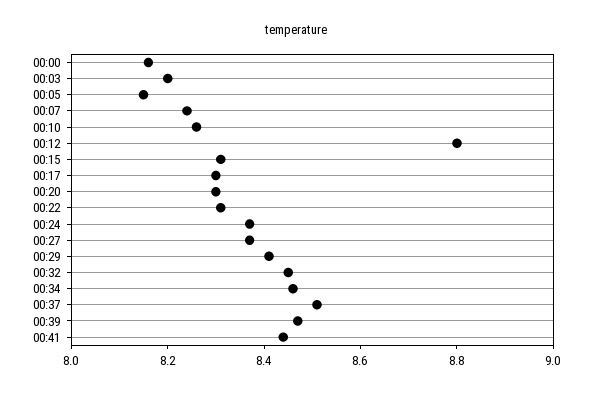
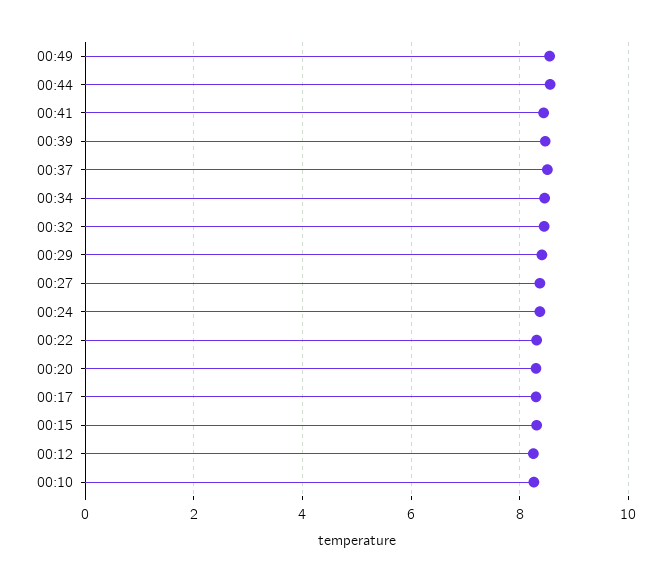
00:00: 8.15 -> none
00:03: 8.2 -> none
00:05: 8.15 -> none
00:07: 8.25 -> none
00:12: 8.8 -> 8.2
00:49: none -> 8.6
00:44: none -> 8.6

